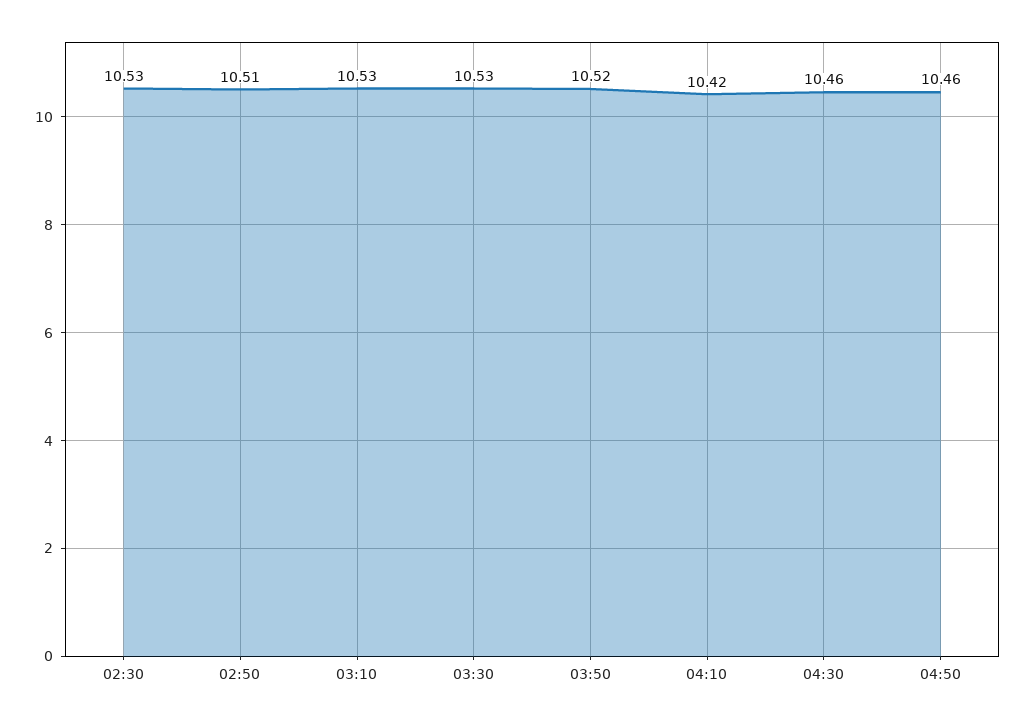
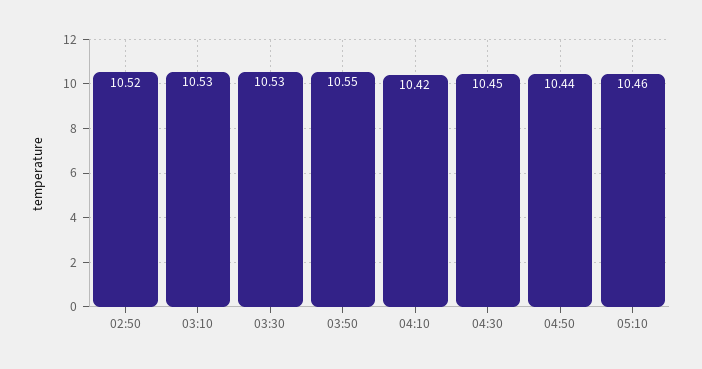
02:30: 10.53 -> none
02:50: 10.51 -> 10.52
03:50: 10.52 -> 10.55
04:30: 10.46 -> 10.45
04:50: 10.46 -> 10.44
05:10: none -> 10.46

